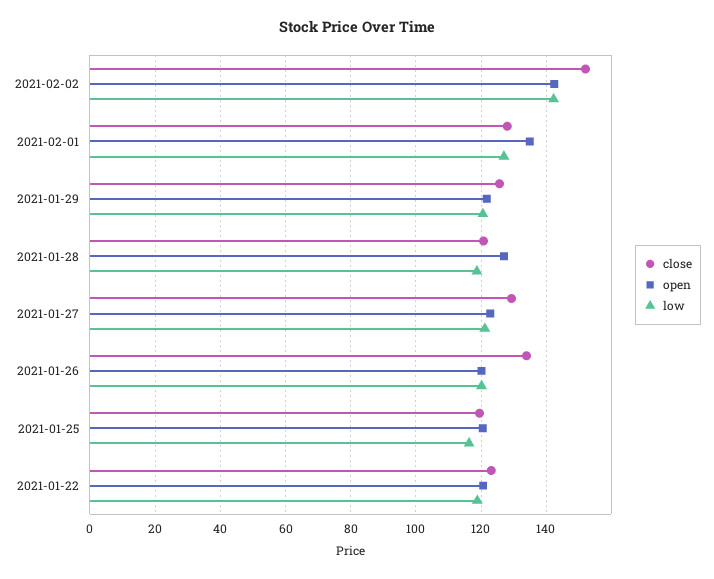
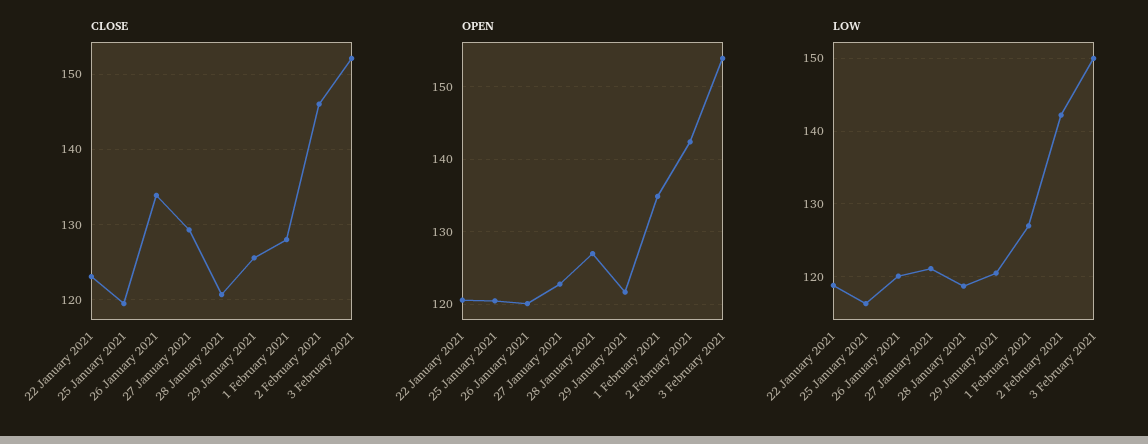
close, 2021-02-02: 152 -> 146
close, 3 February 2021: none -> 152
open, 3 February 2021: none -> 154
low, 3 February 2021: none -> 150

